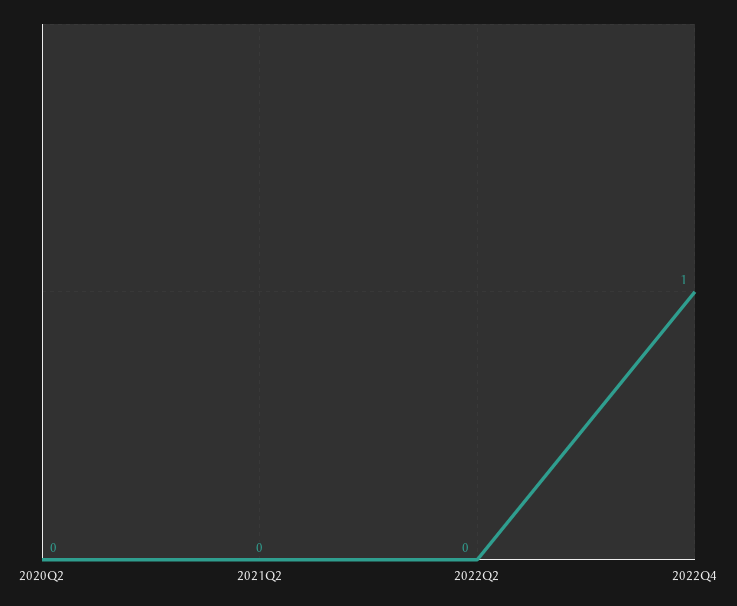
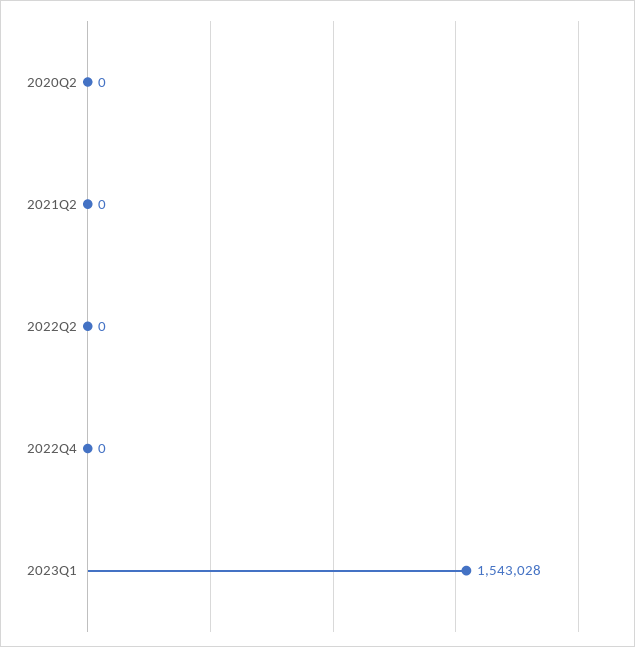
2022Q4: 1 -> 0
2023Q1: none -> 1543028

